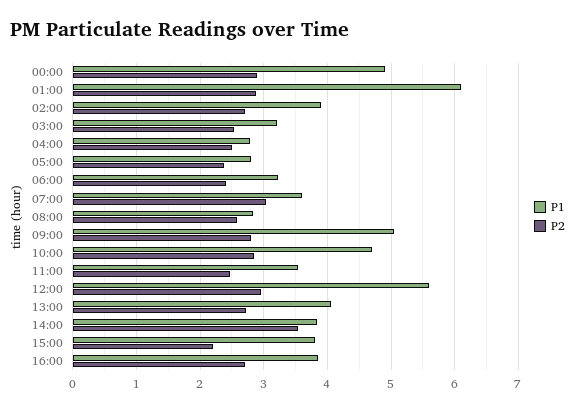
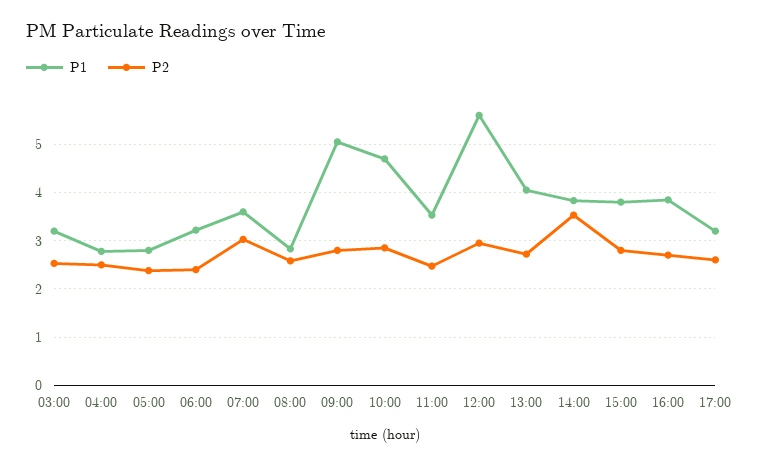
P1, 00:00: 4.9 -> none
P2, 00:00: 2.9 -> none
P1, 01:00: 6.1 -> none
P2, 01:00: 2.9 -> none
P1, 02:00: 3.9 -> none
P2, 02:00: 2.7 -> none
P2, 15:00: 2.2 -> 2.8
P1, 17:00: none -> 3.2
P2, 17:00: none -> 2.6

